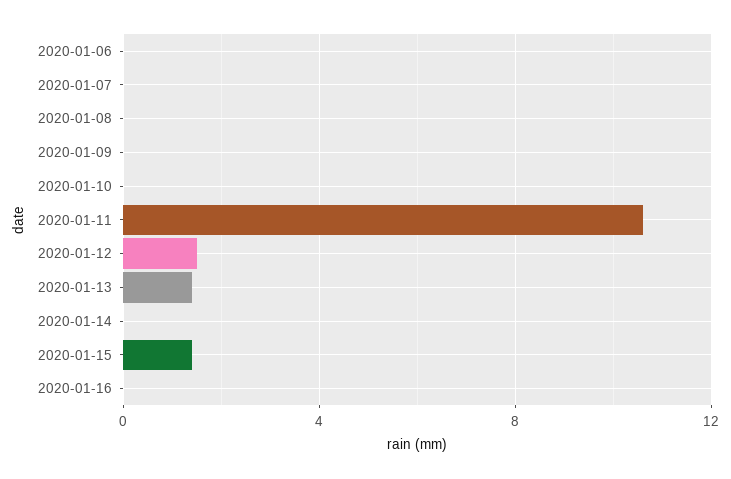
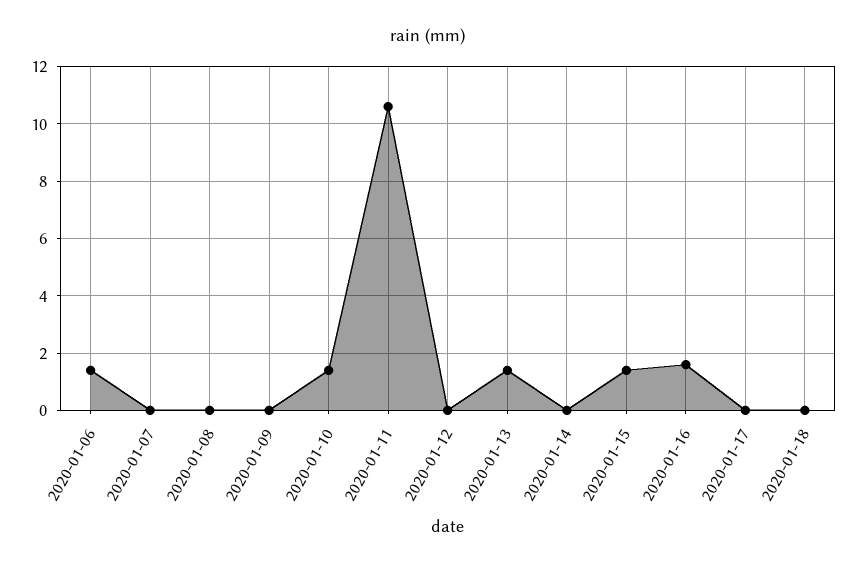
2020-01-06: 0 -> 1.5
2020-01-10: 0 -> 1.5
2020-01-12: 1.5 -> 0
2020-01-16: 0 -> 1.5
2020-01-17: none -> 0
2020-01-18: none -> 0

